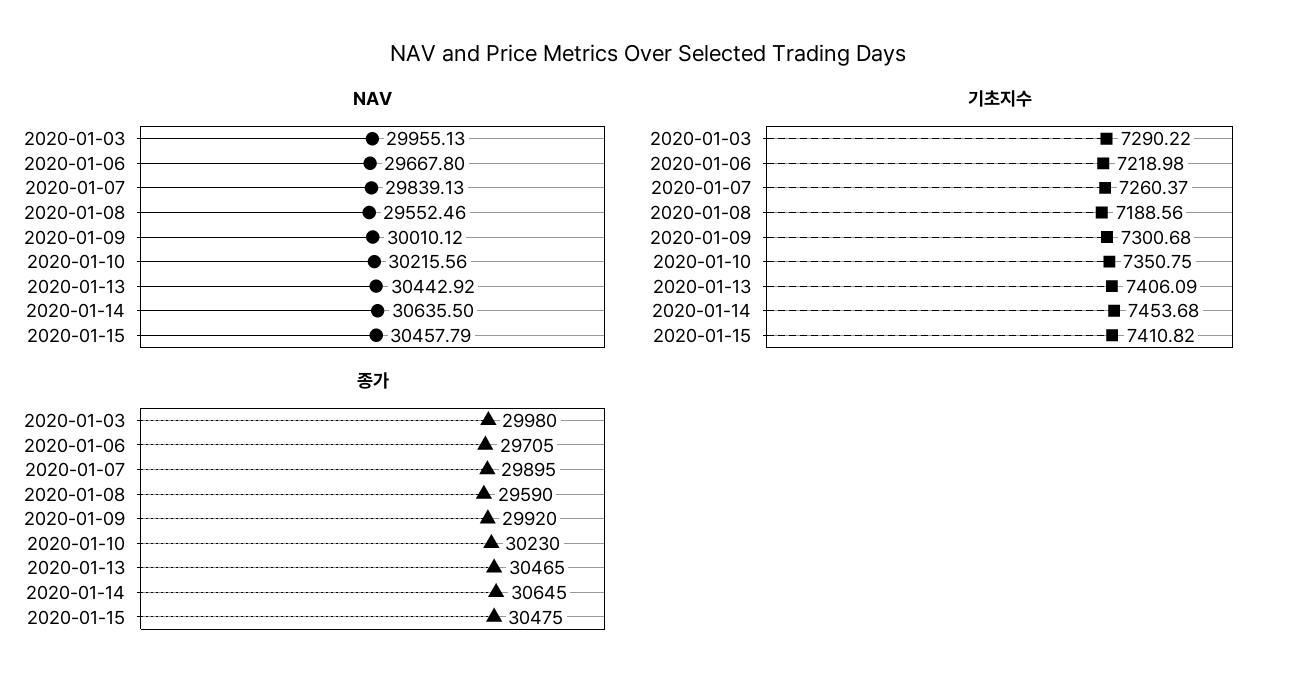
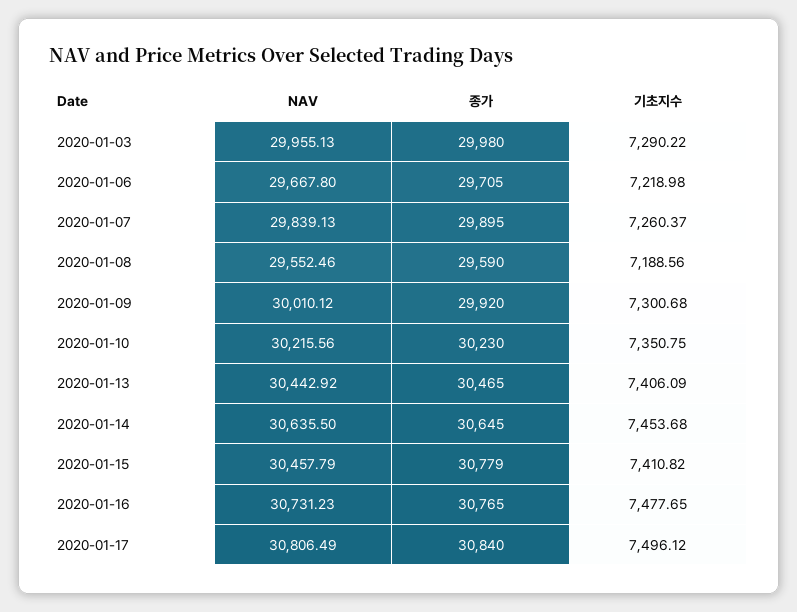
종가, 2020-01-15: 30475 -> 30779
NAV, 2020-01-16: none -> 30731.23
종가, 2020-01-16: none -> 30765
기초지수, 2020-01-16: none -> 7477.65
NAV, 2020-01-17: none -> 30806.49
종가, 2020-01-17: none -> 30840
기초지수, 2020-01-17: none -> 7496.12

